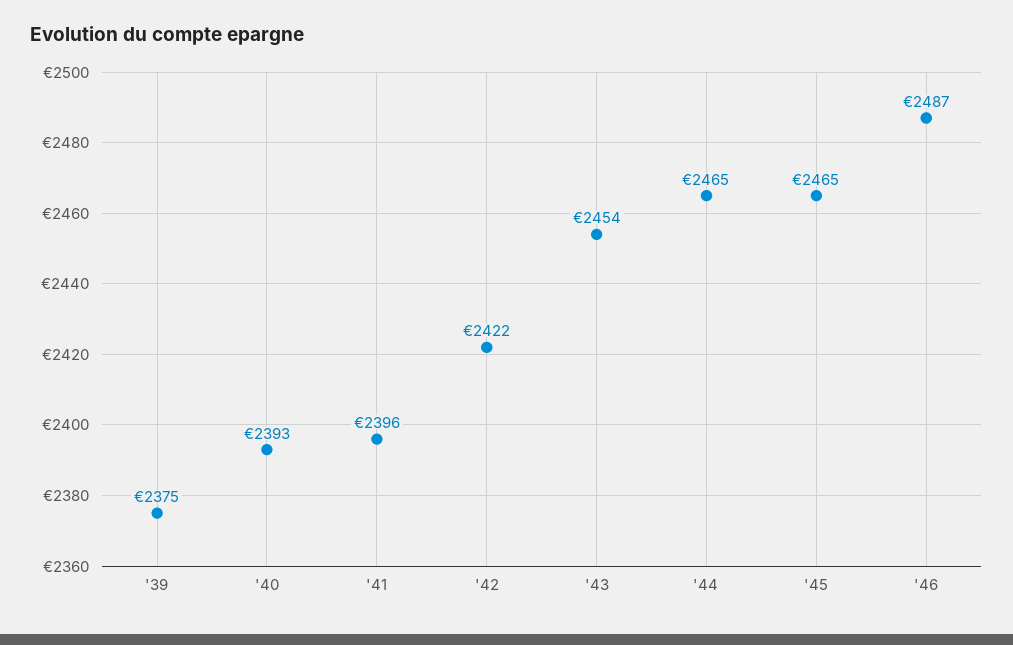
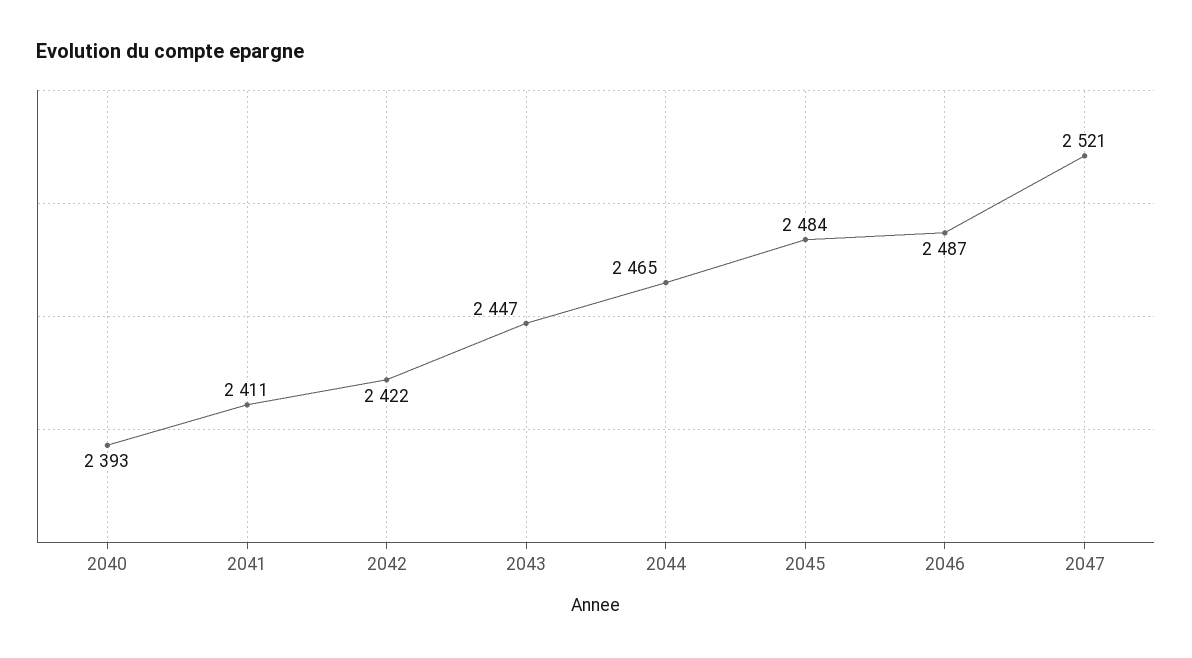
'39: 2375 -> none
'41: 2396 -> 2411
'43: 2454 -> 2447
'45: 2465 -> 2484
2047: none -> 2521

